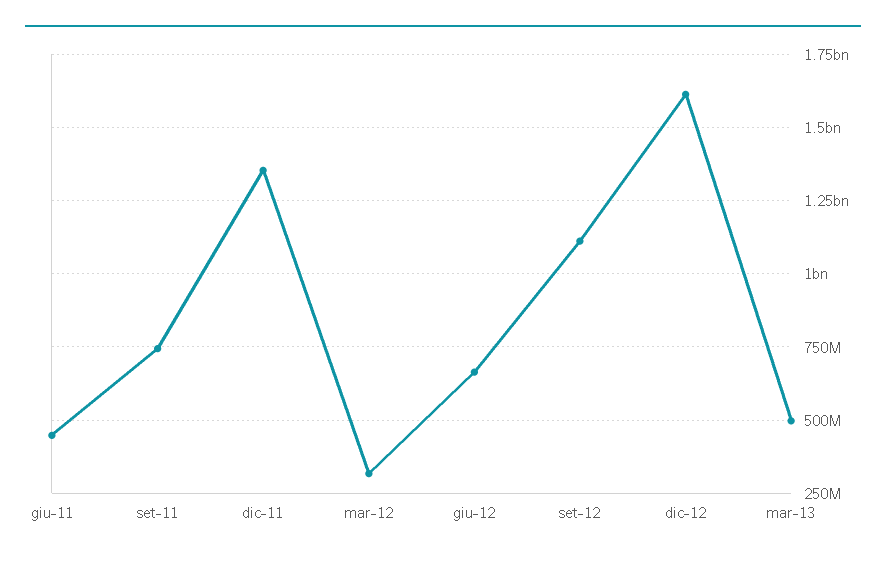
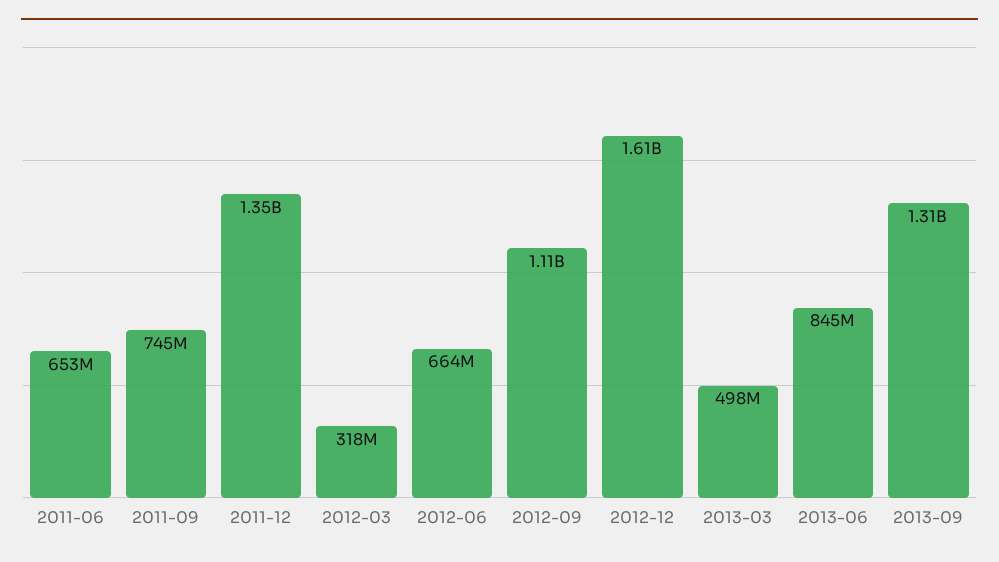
giu-11: 450000000 -> 653000000
2013-06: none -> 845000000
2013-09: none -> 1310000000

